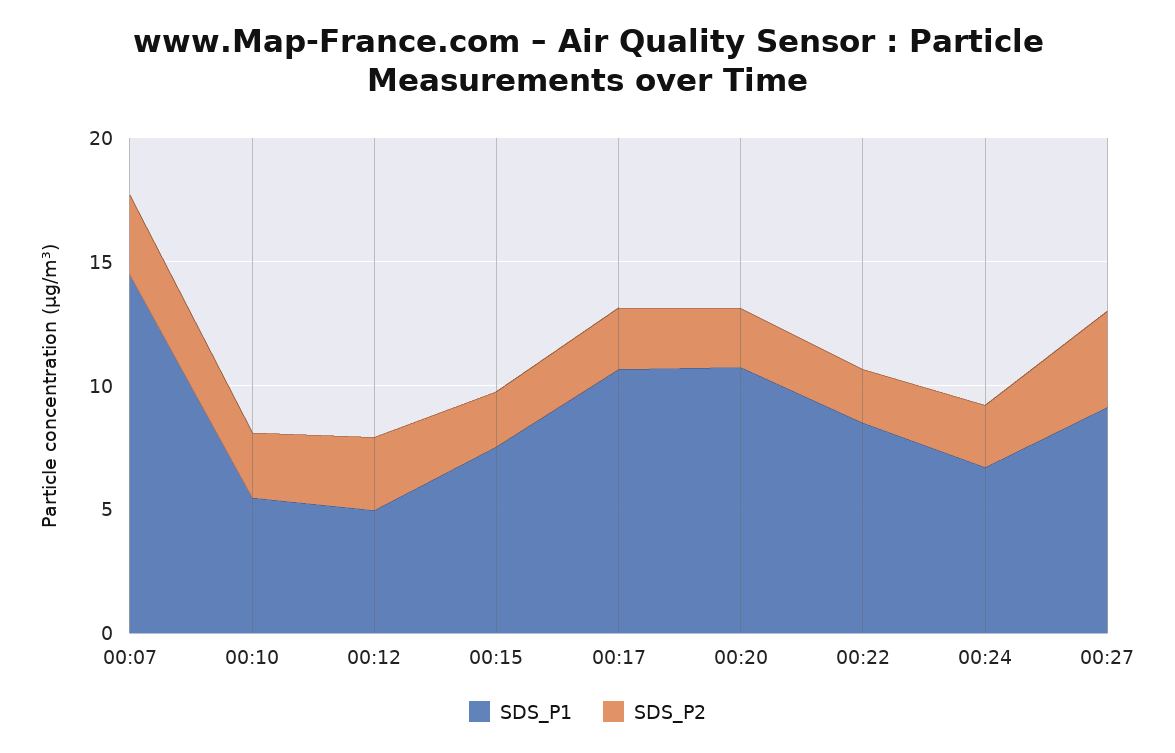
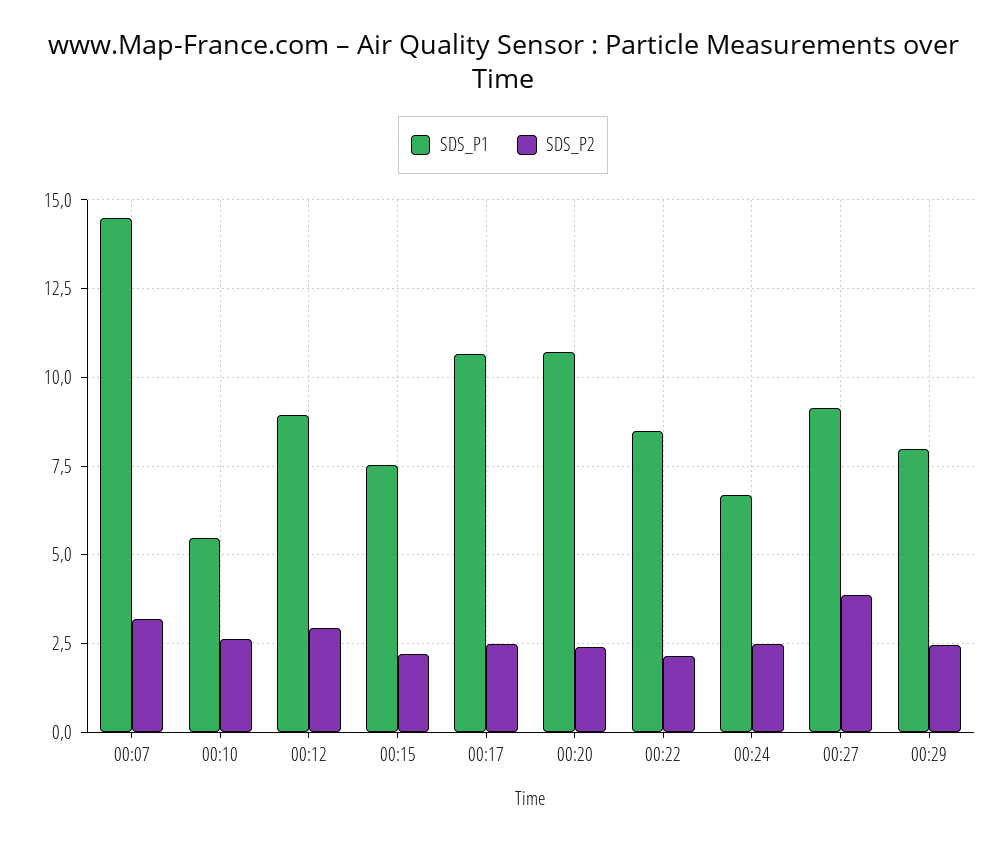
SDS_P1, 00:12: 5 -> 9
SDS_P1, 00:29: none -> 8
SDS_P2, 00:29: none -> 2.5

